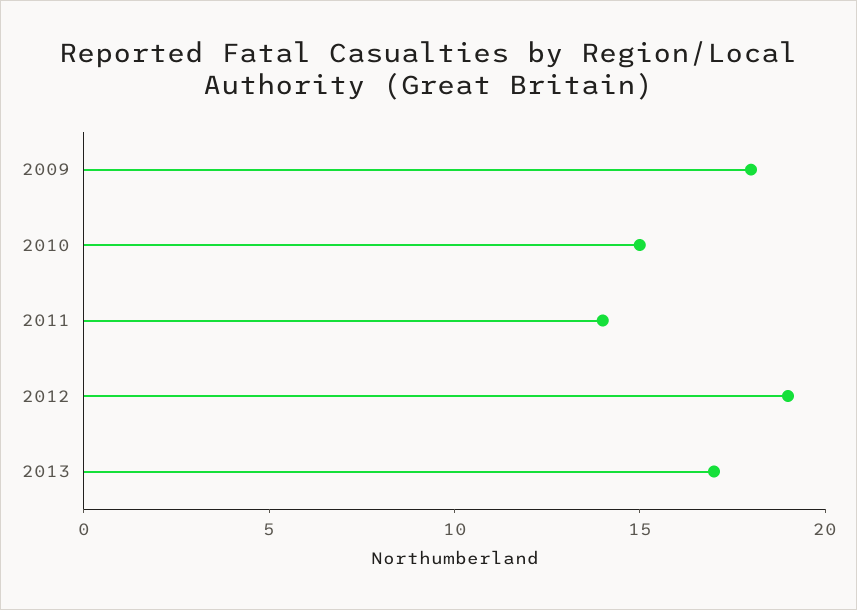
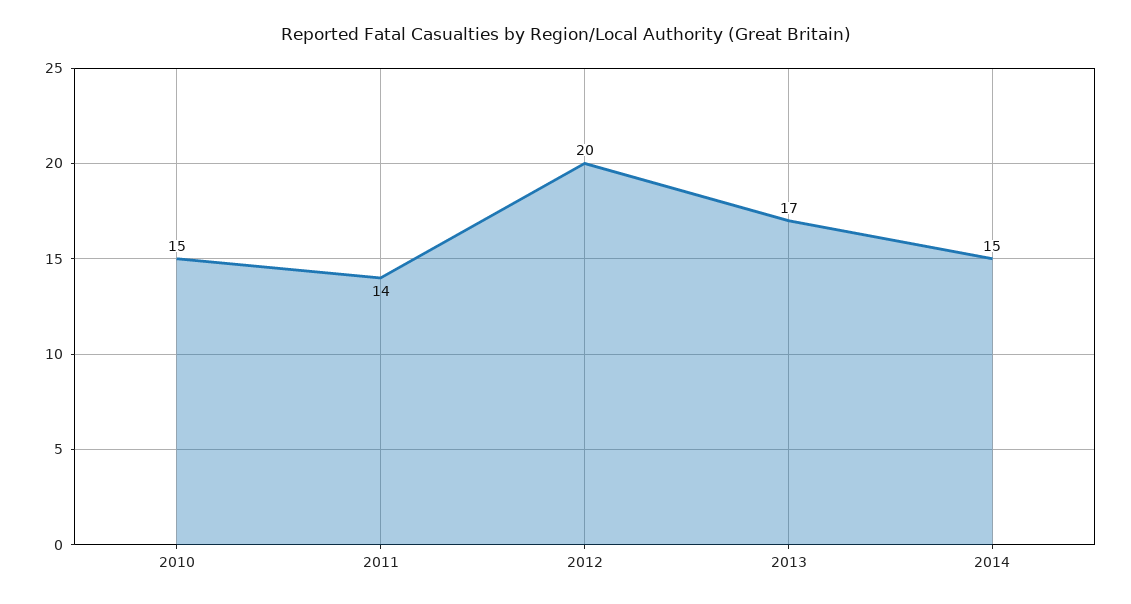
2009: 18 -> none
2012: 19 -> 20
2014: none -> 15

